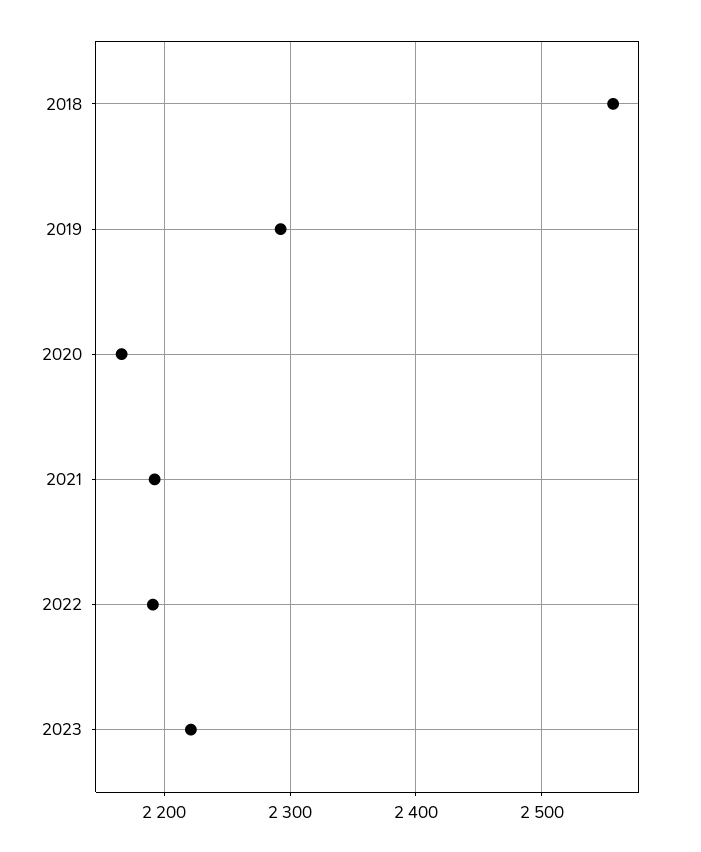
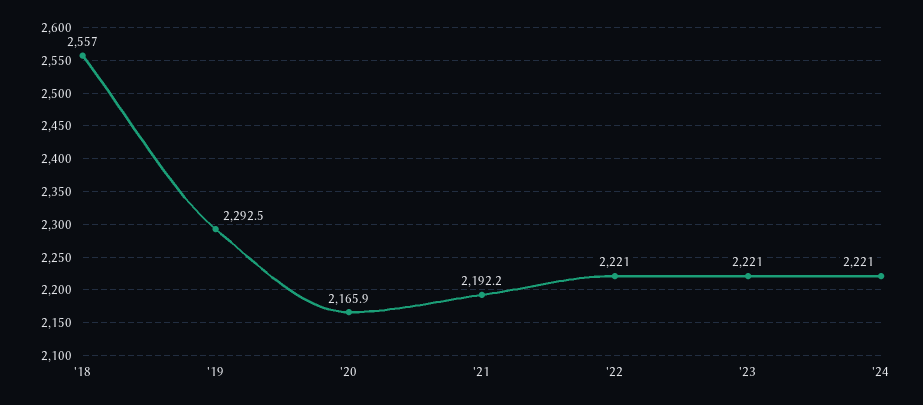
2022: 2190 -> 2221
'24: none -> 2221

